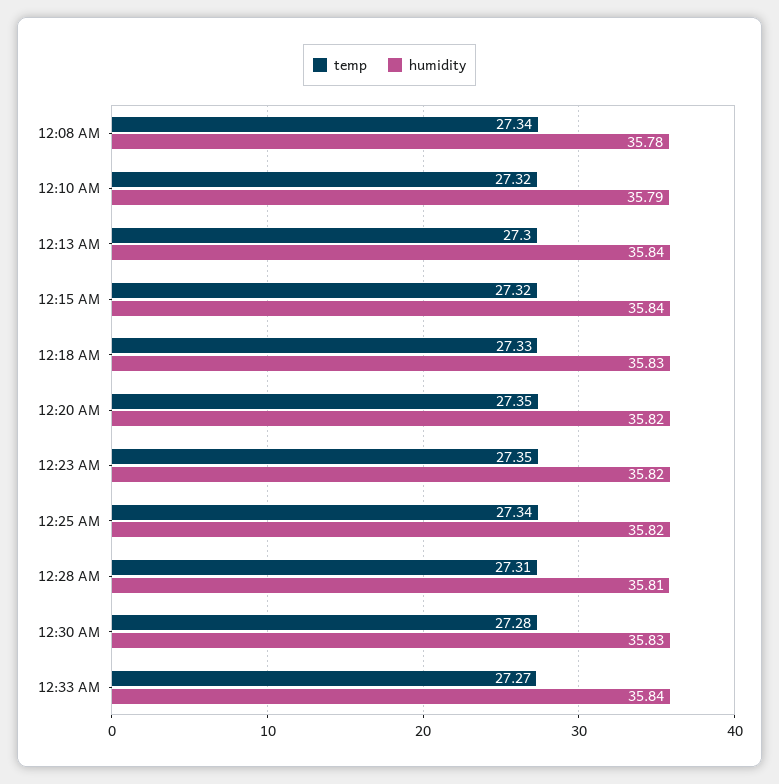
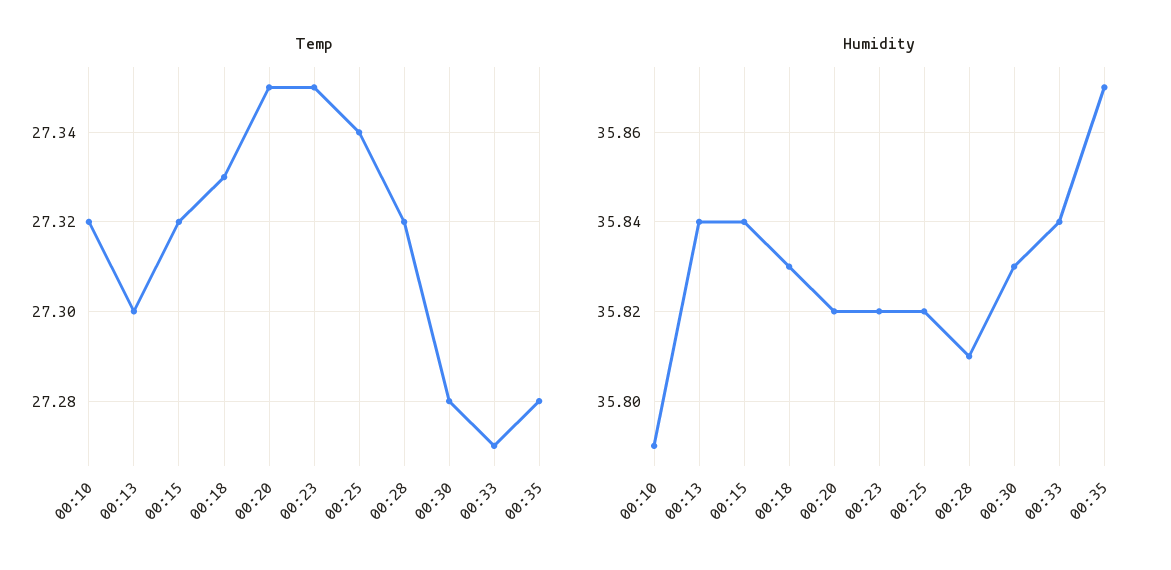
temp, 12:08 AM: 27.34 -> none
humidity, 12:08 AM: 35.78 -> none
temp, 12:28 AM: 27.31 -> 27.32
temp, 00:35: none -> 27.28
humidity, 00:35: none -> 35.87

